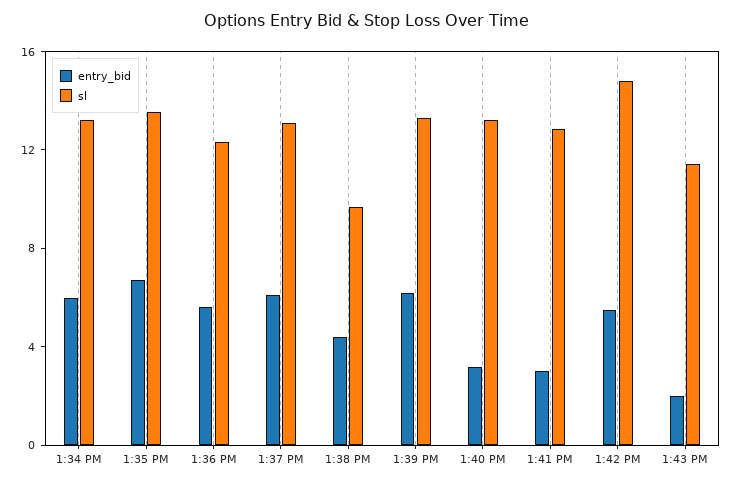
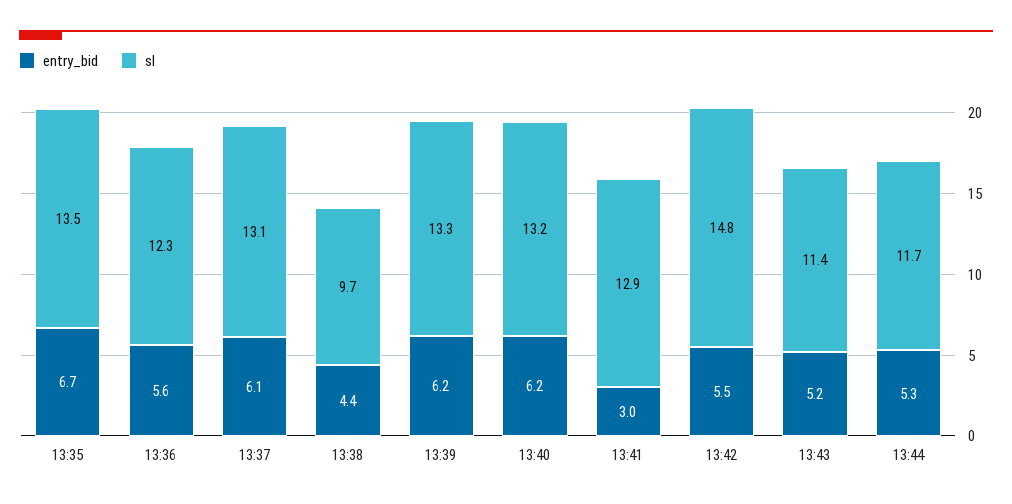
entry_bid, 1:34 PM: 6 -> none
sl, 1:34 PM: 13 -> none
entry_bid, 1:40 PM: 3 -> 6.2
entry_bid, 1:43 PM: 2 -> 5.2
entry_bid, 13:44: none -> 5.3
sl, 13:44: none -> 11.7

